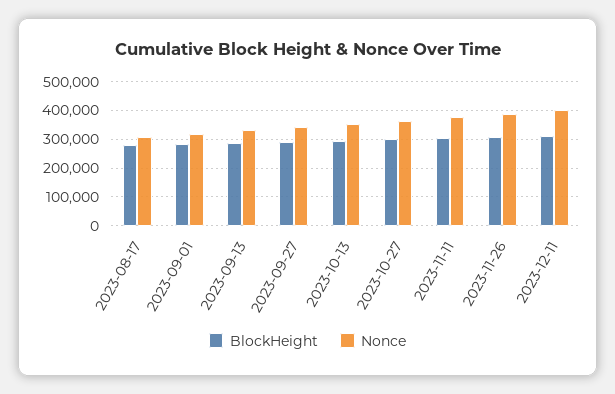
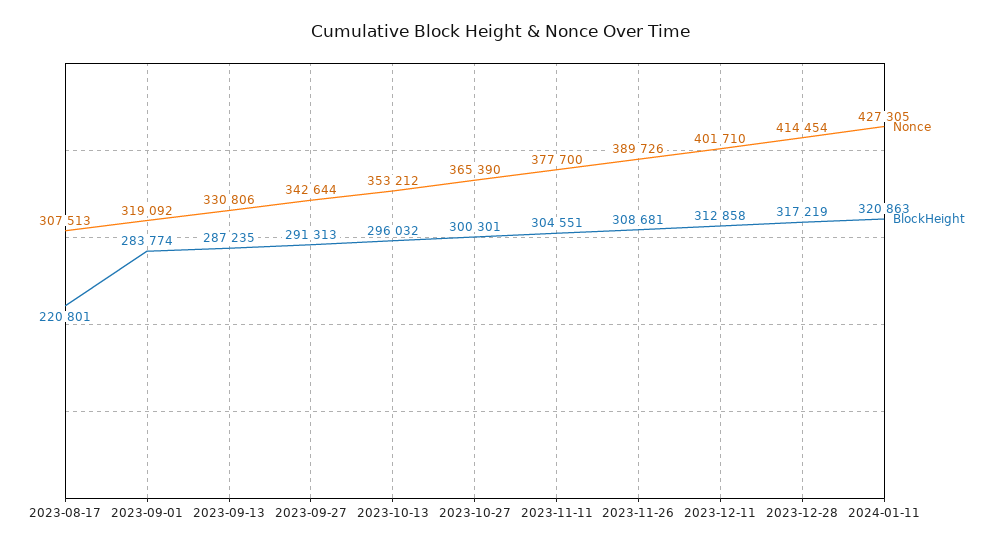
BlockHeight, 2023-08-17: 275000 -> 220801
Nonce, 2023-12-28: none -> 414454
BlockHeight, 2023-12-28: none -> 317219
Nonce, 2024-01-11: none -> 427305
BlockHeight, 2024-01-11: none -> 320863

